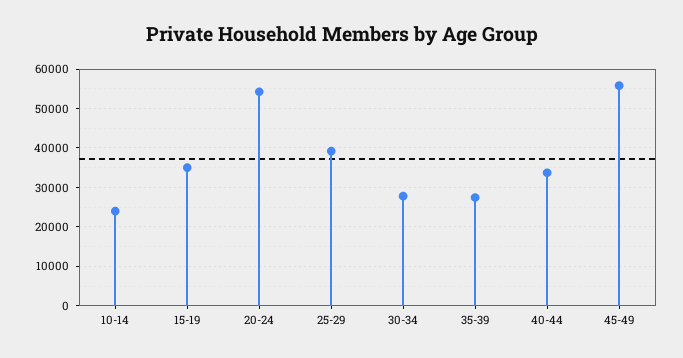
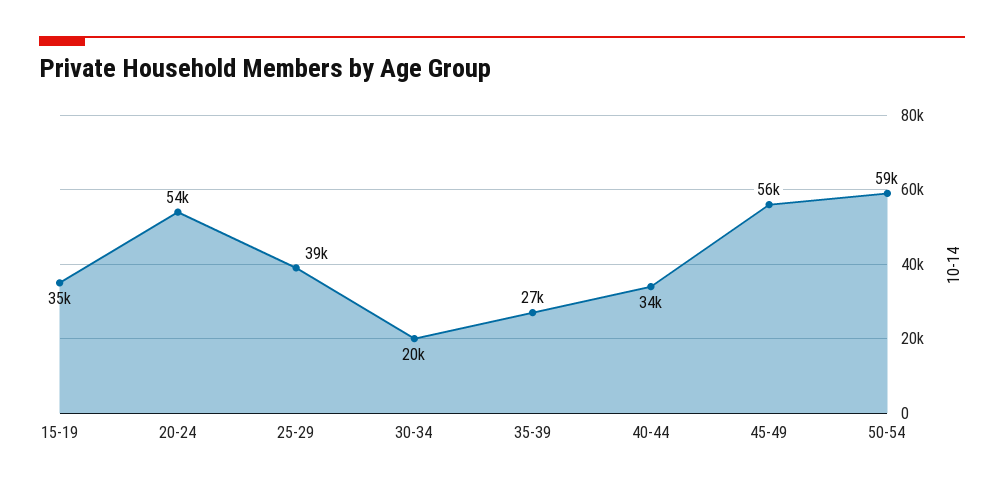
10-14: 24000 -> none
30-34: 28000 -> 20000
50-54: none -> 59000

